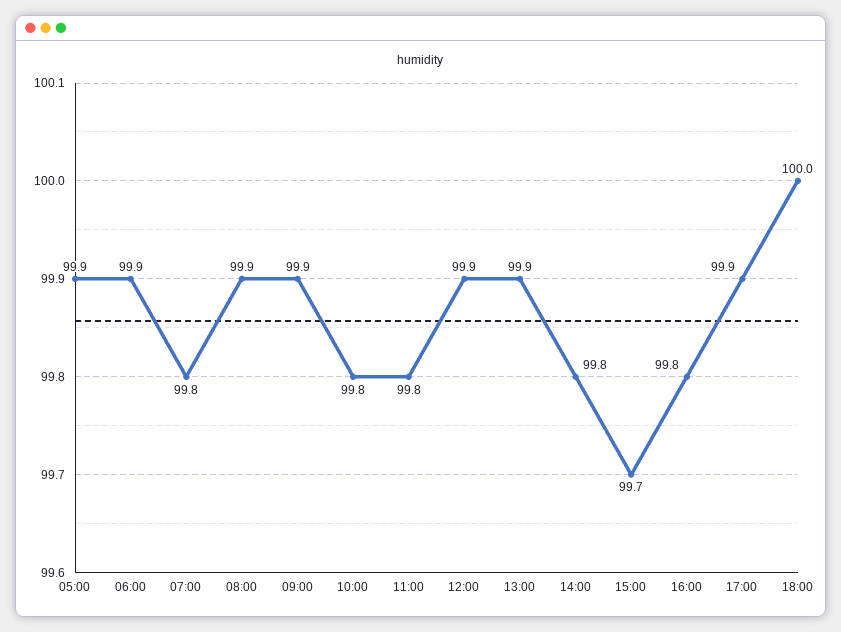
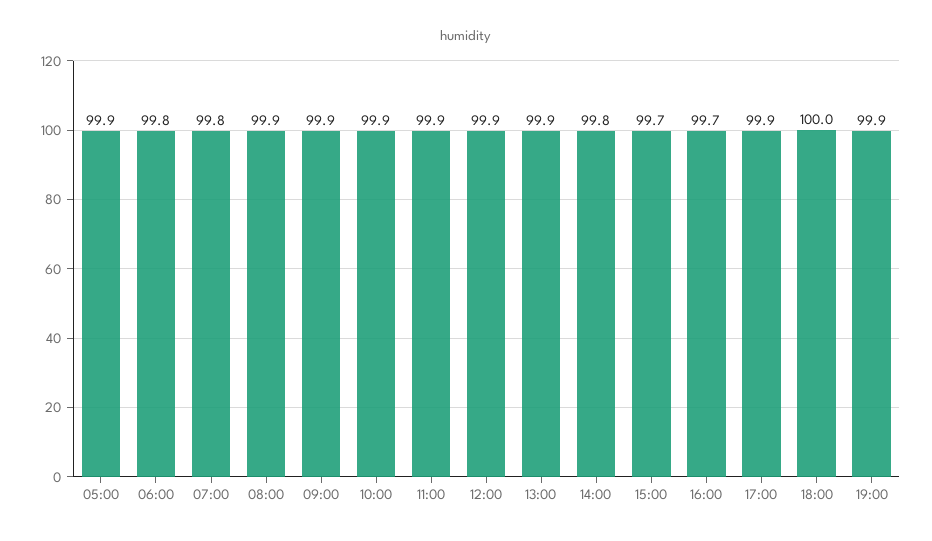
06:00: 99.9 -> 99.8
10:00: 99.8 -> 99.9
11:00: 99.8 -> 99.9
16:00: 99.8 -> 99.7
19:00: none -> 99.9

